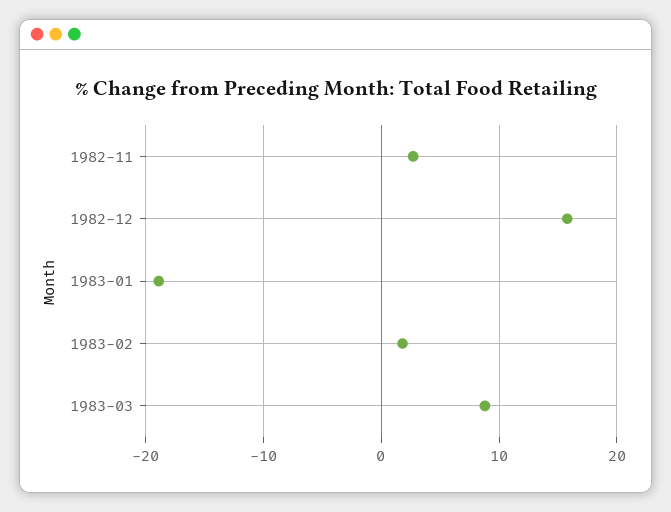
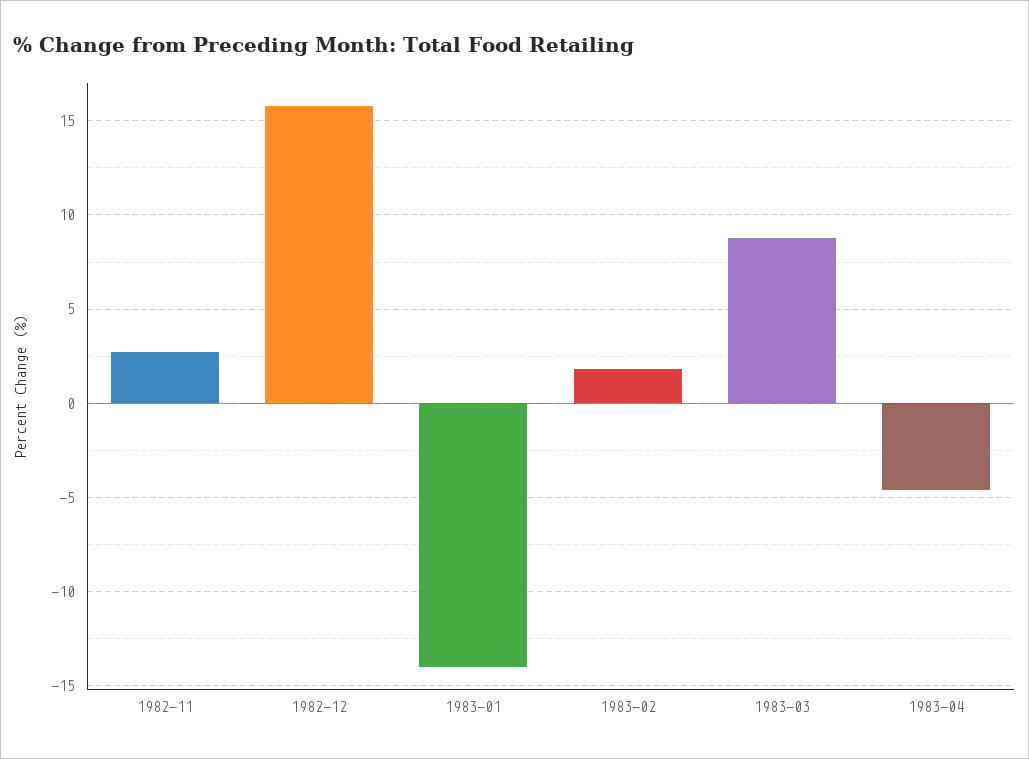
1983-01: -19 -> -14
1983-04: none -> -4.5

